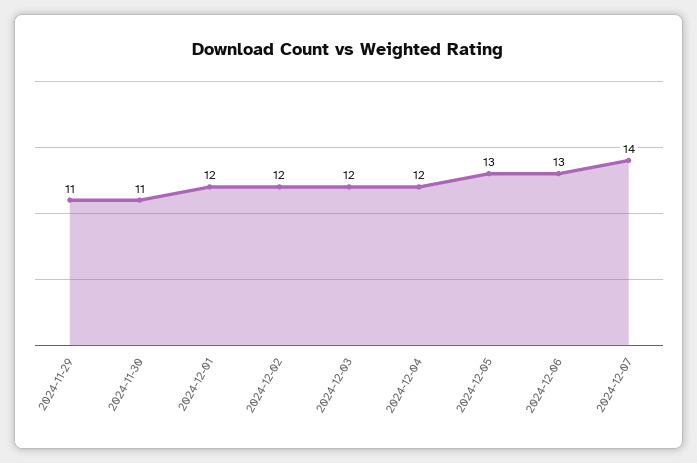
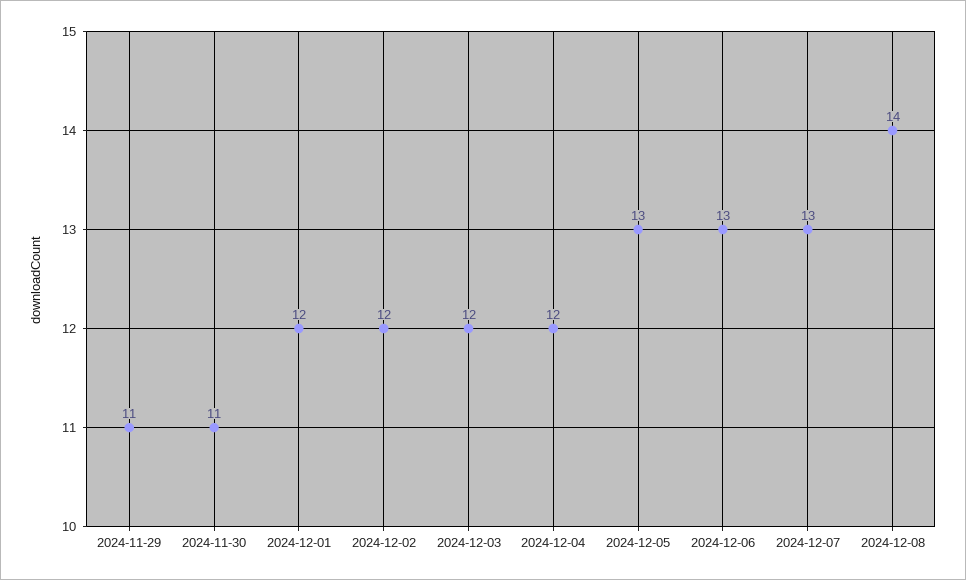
2024-12-07: 14 -> 13
2024-12-08: none -> 14

